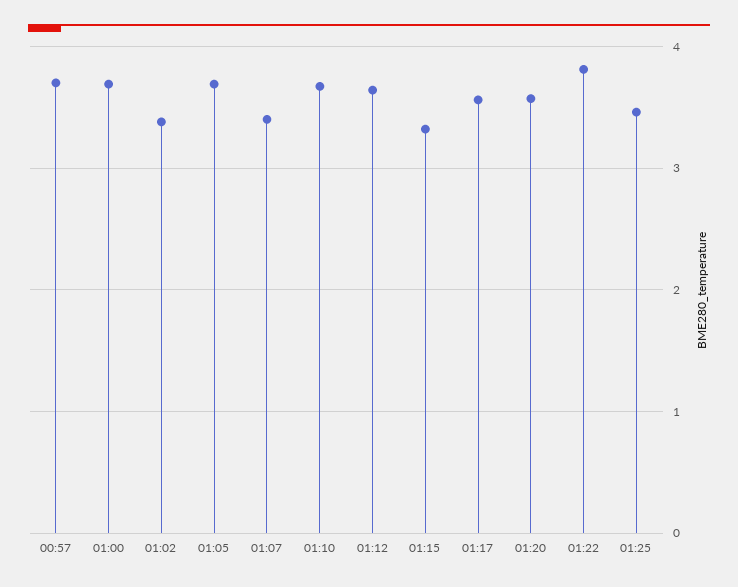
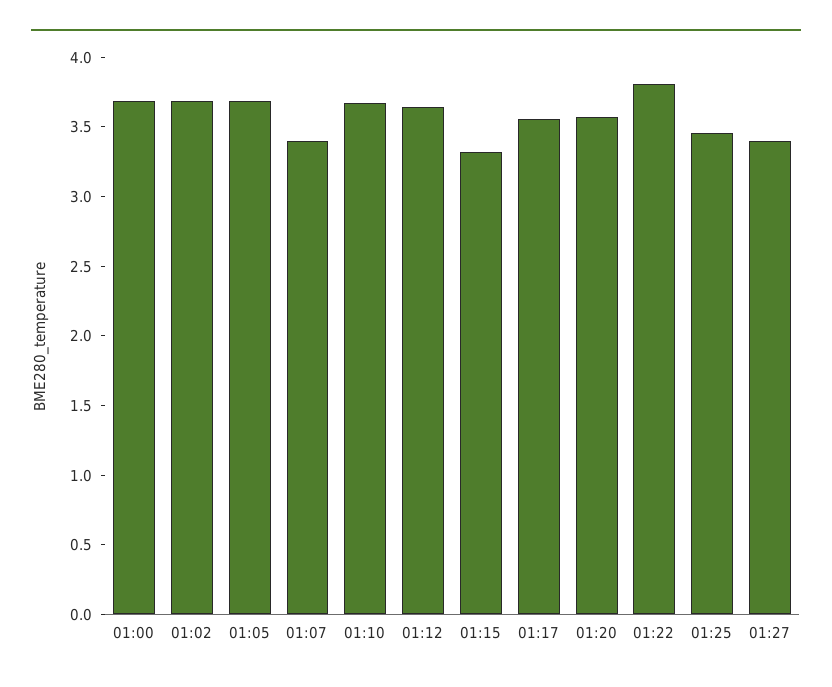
00:57: 3.7 -> none
01:02: 3.4 -> 3.7
01:27: none -> 3.4

